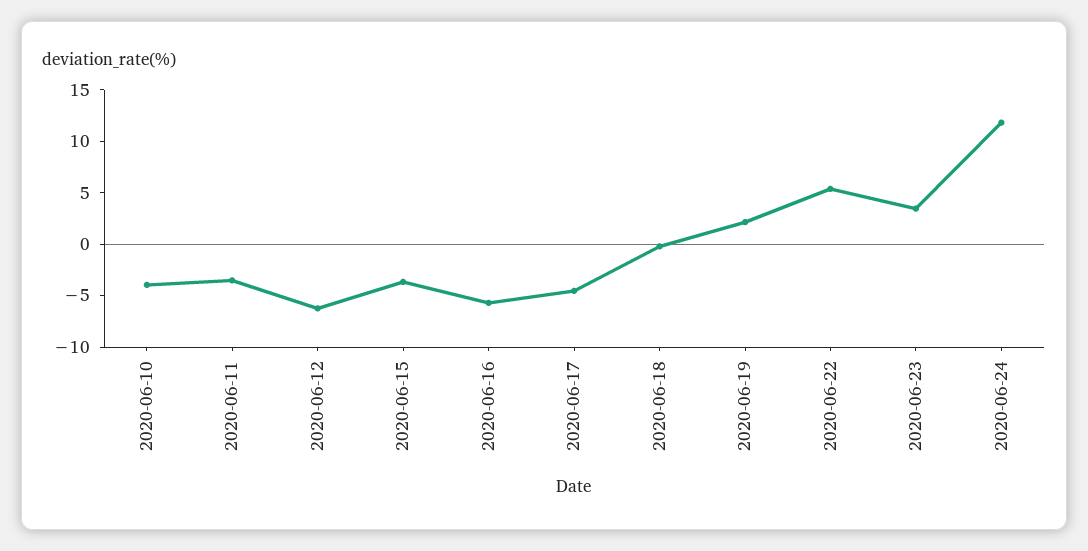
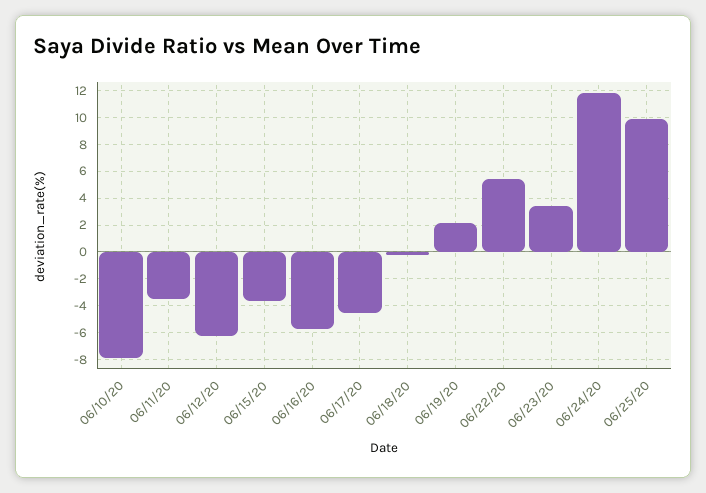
2020-06-10: -4 -> -8
06/25/20: none -> 10

